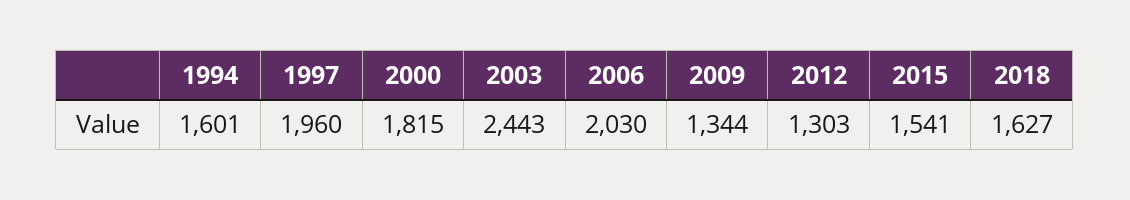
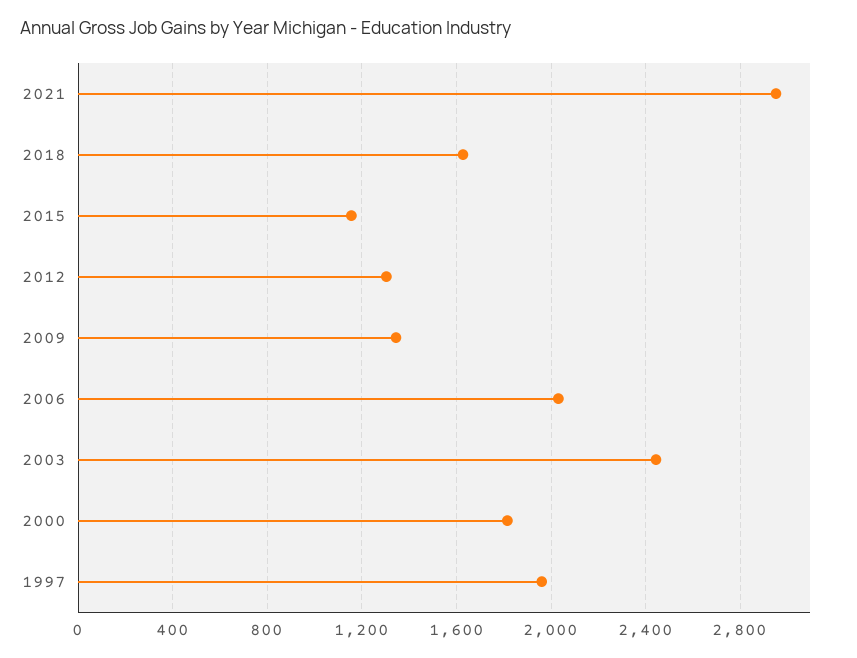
1994: 1601 -> none
2015: 1541 -> 1150
2021: none -> 2950

